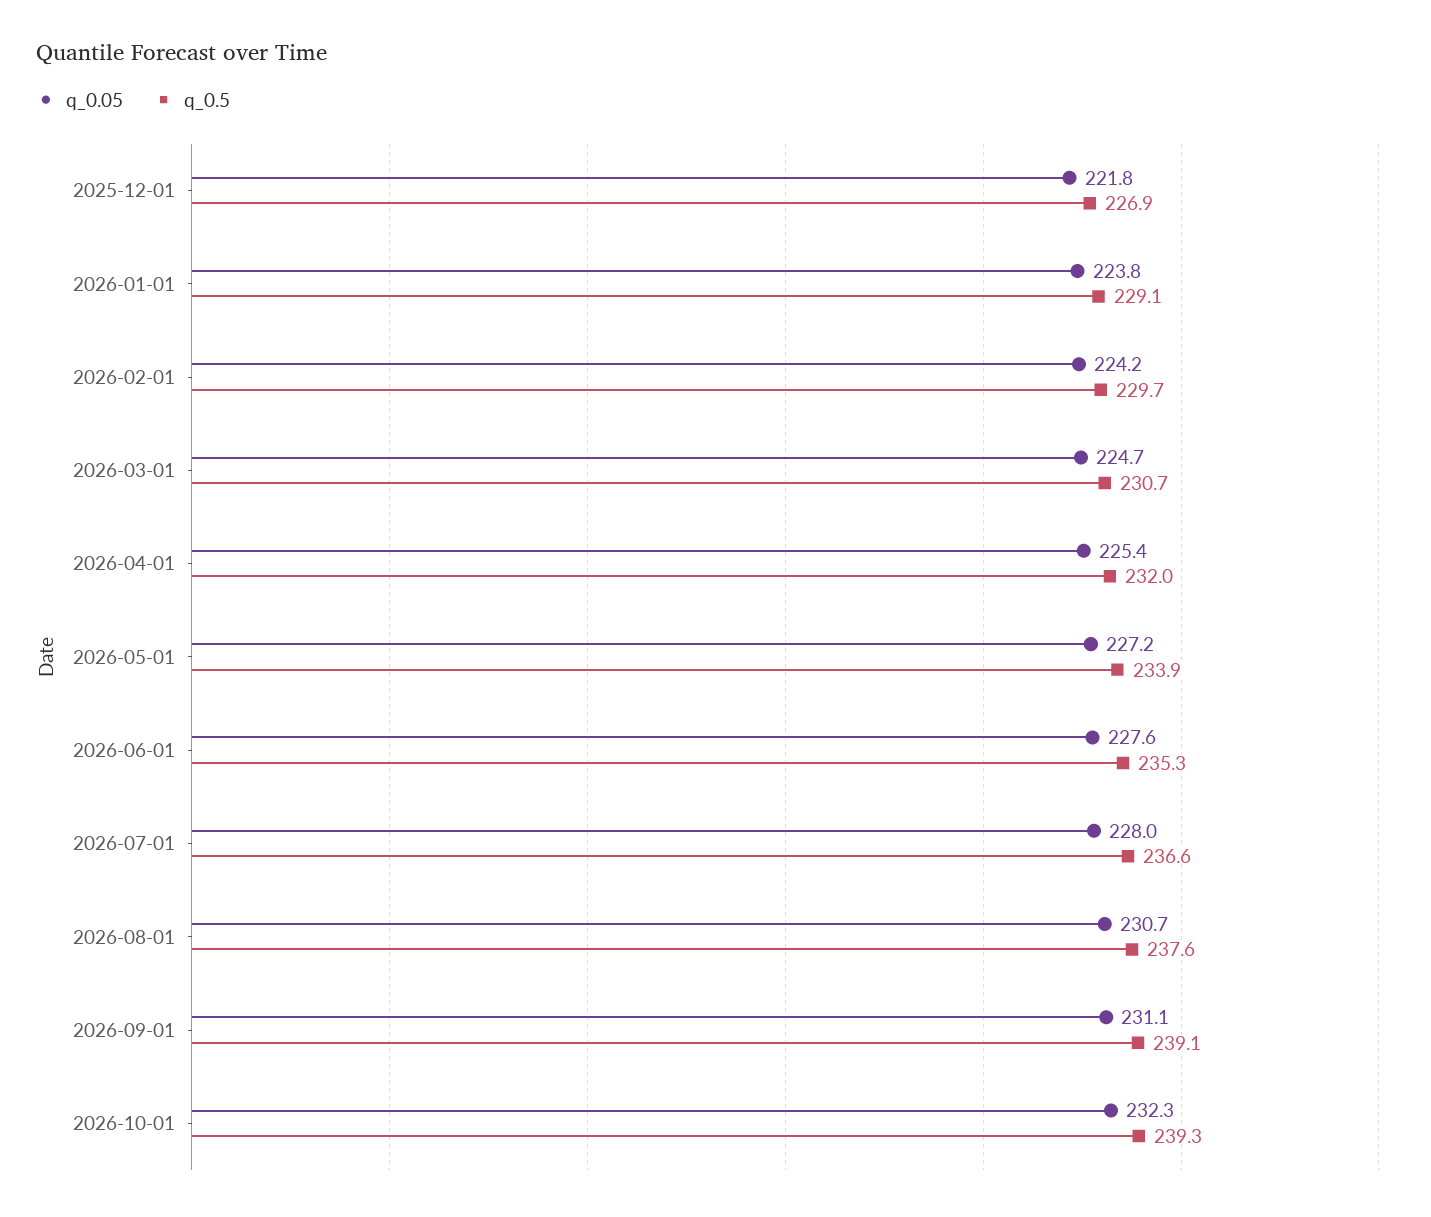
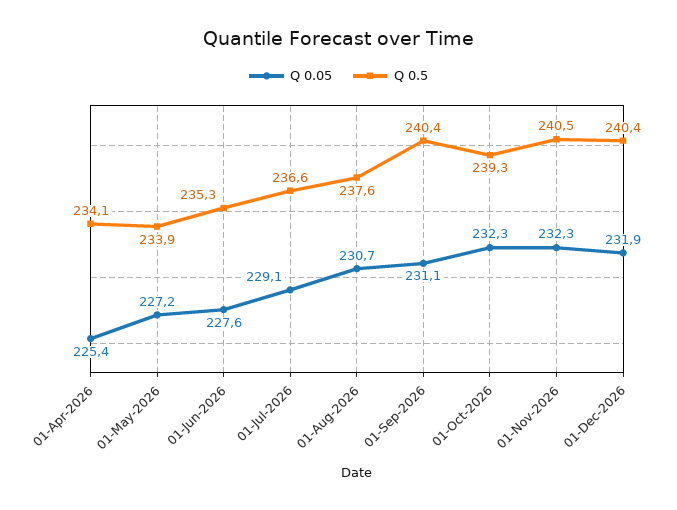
q_0.05, 2025-12-01: 221.8 -> none
q_0.5, 2025-12-01: 226.9 -> none
q_0.05, 2026-01-01: 223.8 -> none
q_0.5, 2026-01-01: 229.1 -> none
q_0.05, 2026-02-01: 224.2 -> none
q_0.5, 2026-02-01: 229.7 -> none
q_0.05, 2026-03-01: 224.7 -> none
q_0.5, 2026-03-01: 230.7 -> none
q_0.5, 2026-04-01: 232 -> 234.1
q_0.05, 2026-07-01: 228 -> 229.1
q_0.5, 2026-09-01: 239.1 -> 240.4
q_0.05, 01-Nov-2026: none -> 232.3
q_0.5, 01-Nov-2026: none -> 240.5
q_0.05, 01-Dec-2026: none -> 231.9
q_0.5, 01-Dec-2026: none -> 240.4

